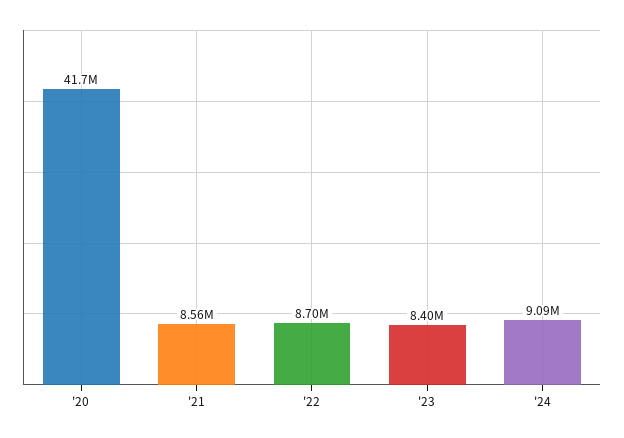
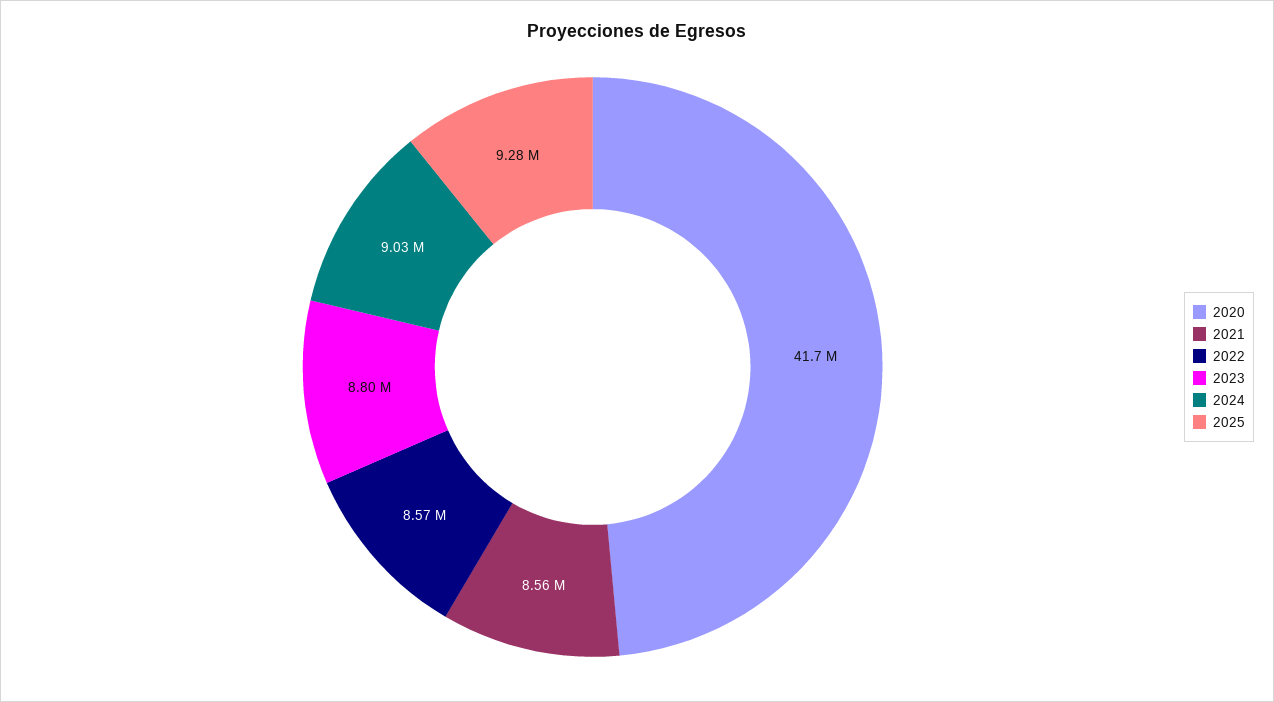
'22: 8700000 -> 8570000
'23: 8400000 -> 8800000
'24: 9090000 -> 9030000
2025: none -> 9280000

